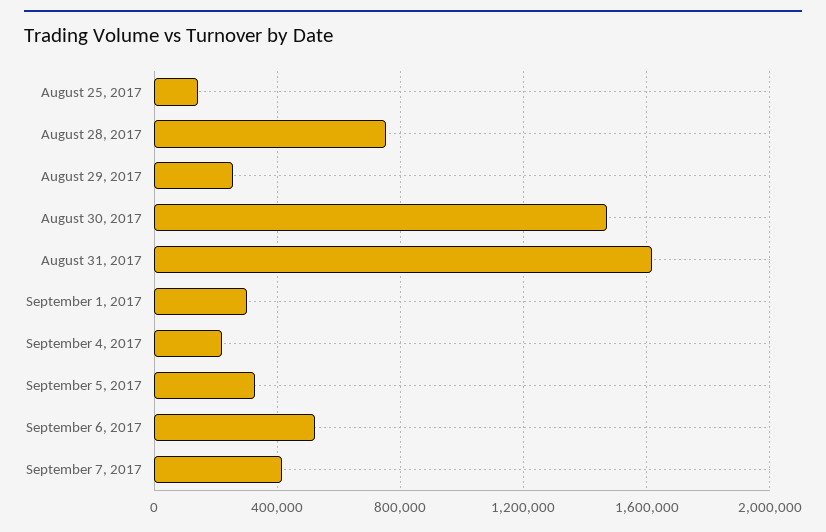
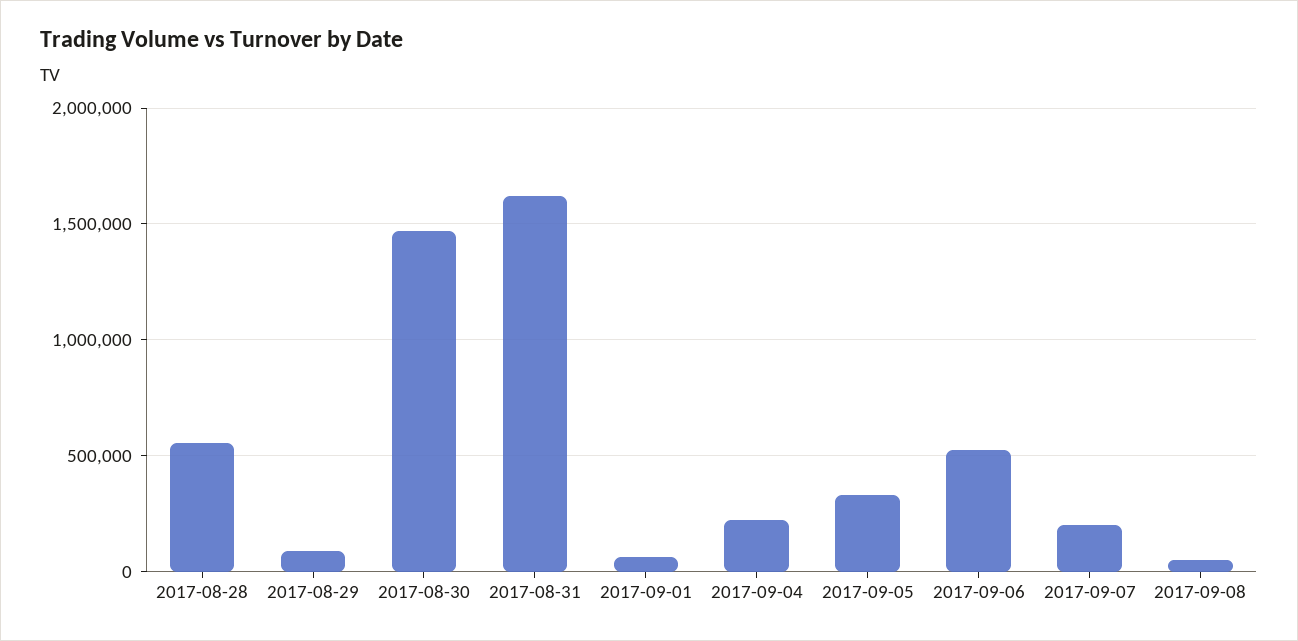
August 25, 2017: 150000 -> none
August 28, 2017: 750000 -> 550000
August 29, 2017: 250000 -> 100000
September 1, 2017: 300000 -> 50000
September 7, 2017: 400000 -> 200000
2017-09-08: none -> 50000

